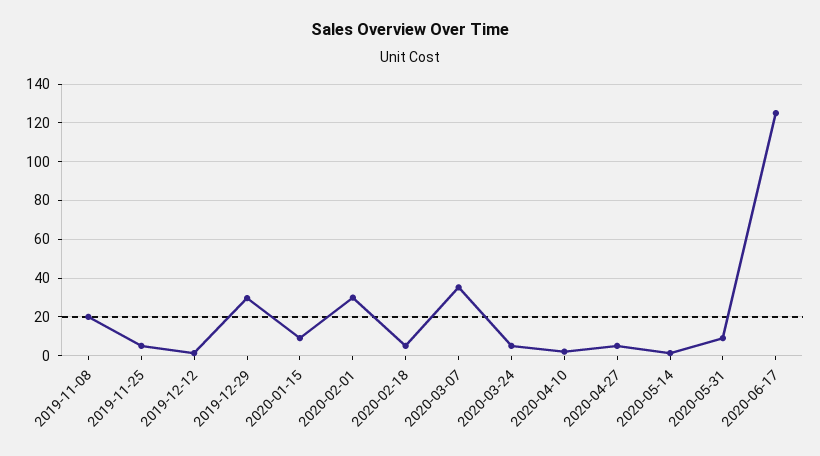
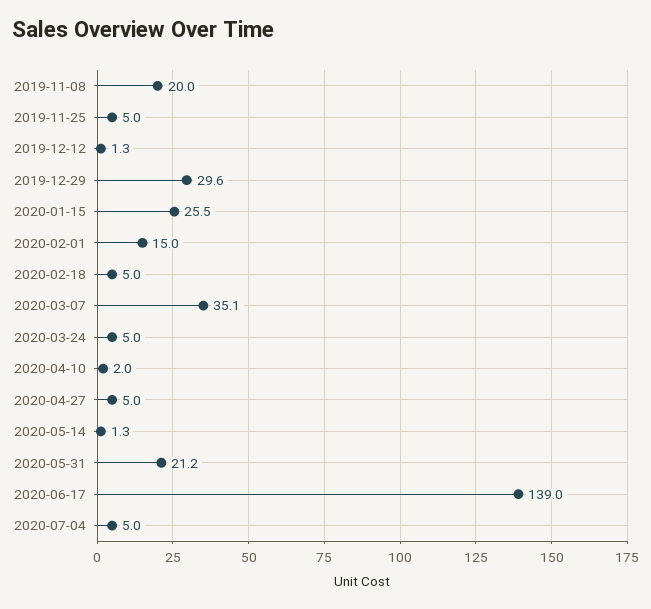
2020-01-15: 10 -> 25.5
2020-02-01: 30 -> 15
2020-05-31: 10 -> 21.2
2020-06-17: 125 -> 139
2020-07-04: none -> 5

